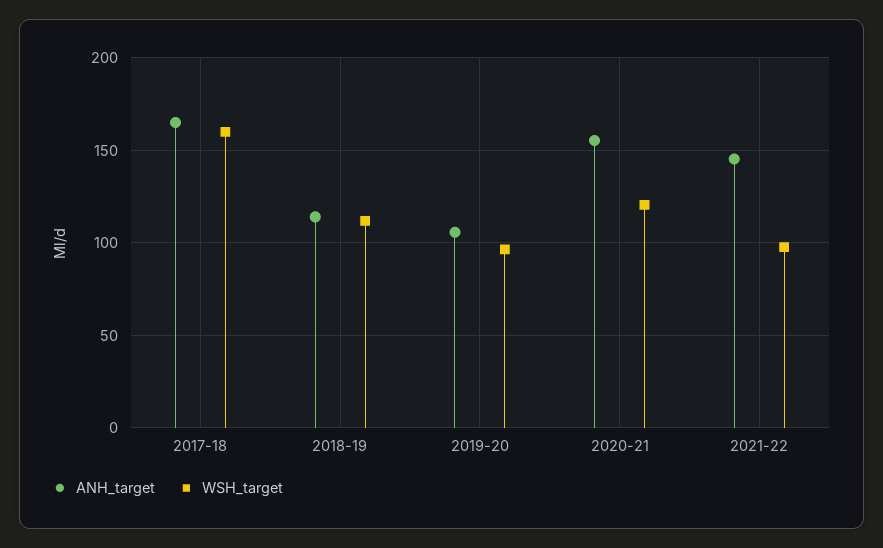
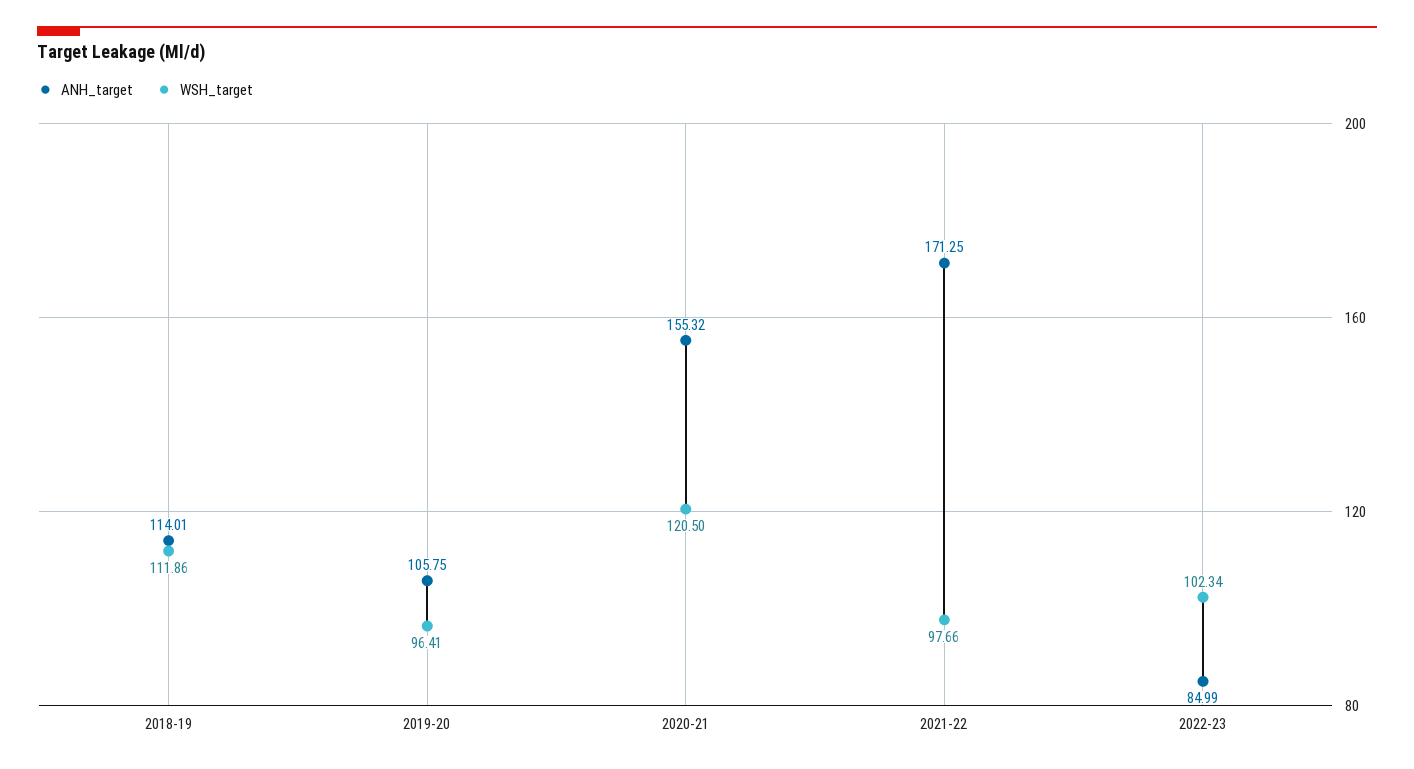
ANH_target, 2017-18: 165 -> none
WSH_target, 2017-18: 160 -> none
ANH_target, 2021-22: 145 -> 171.25
ANH_target, 2022-23: none -> 84.99
WSH_target, 2022-23: none -> 102.34

